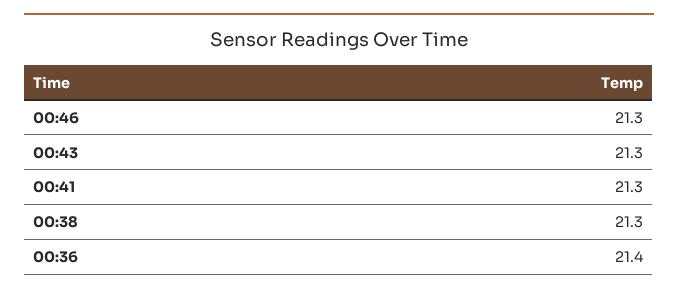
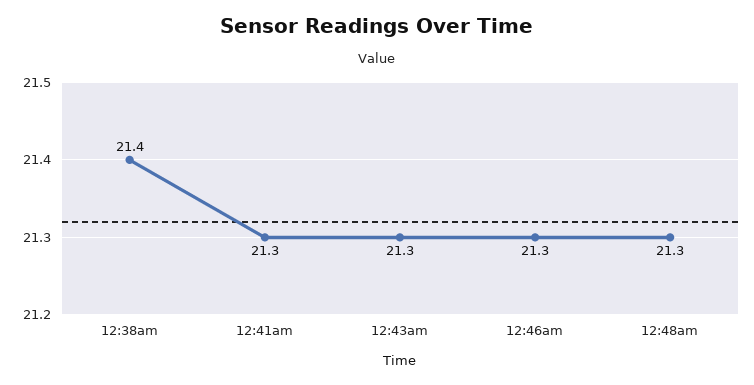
00:38: 21.3 -> 21.4
00:36: 21.4 -> none
12:48am: none -> 21.3

